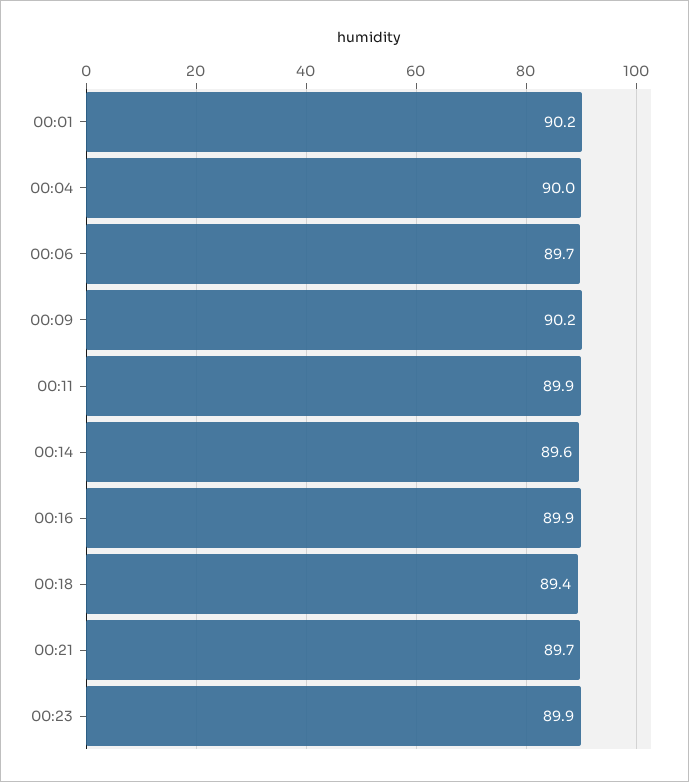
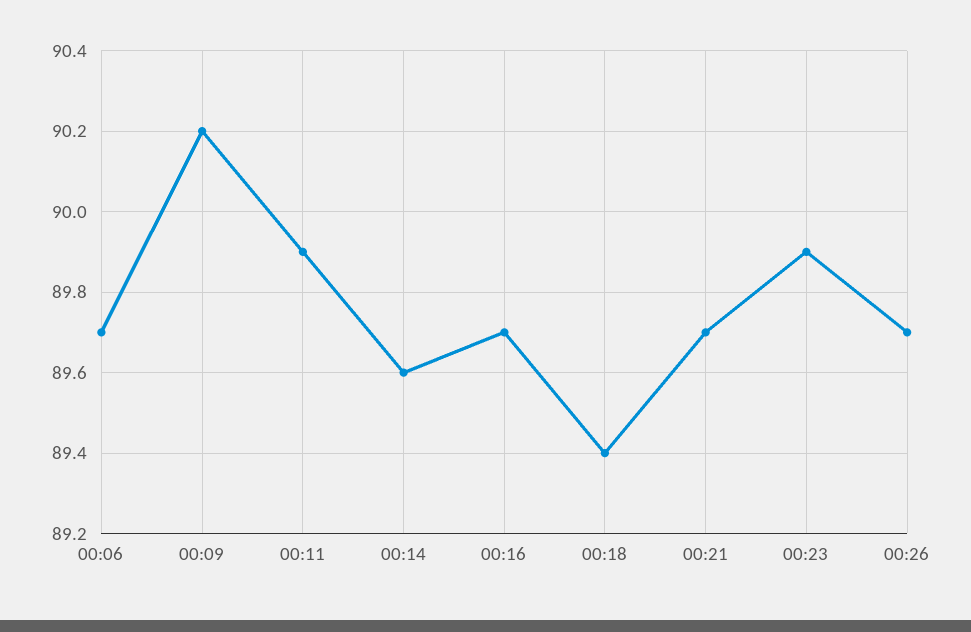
00:01: 90.2 -> none
00:04: 90 -> none
00:16: 89.9 -> 89.7
00:26: none -> 89.7

